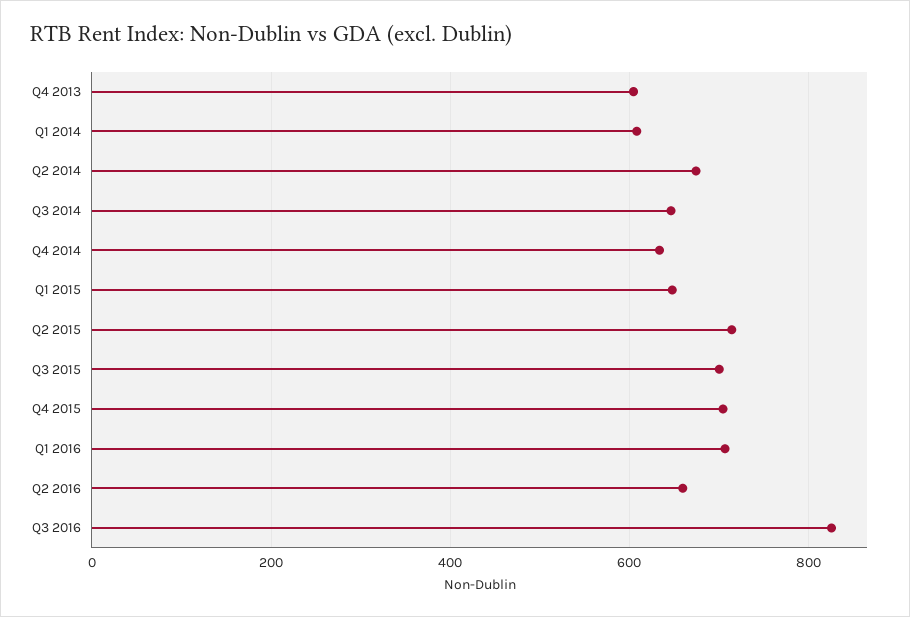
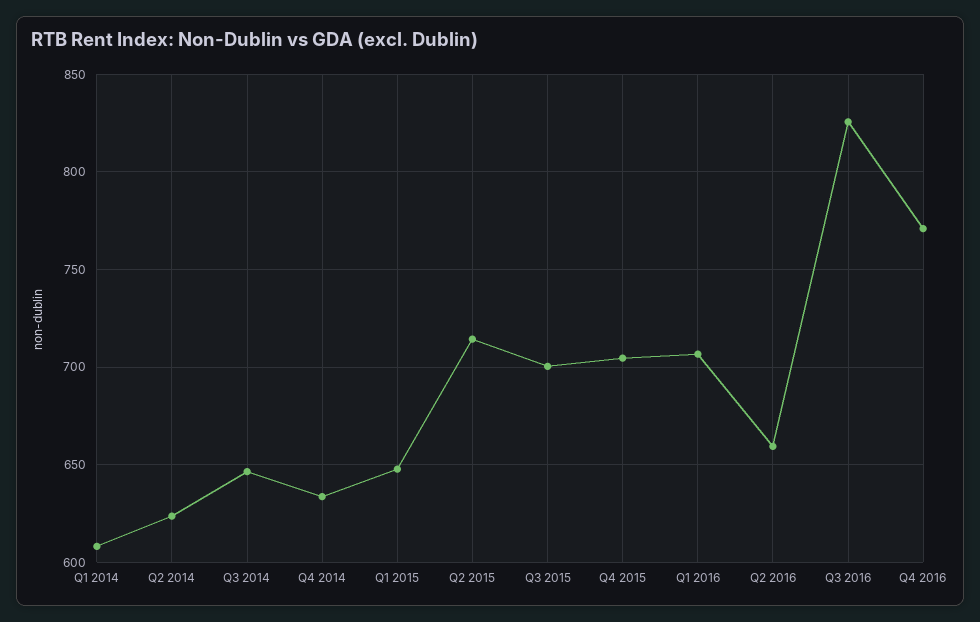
Q4 2013: 600 -> none
Q2 2014: 680 -> 625
Q4 2016: none -> 770

